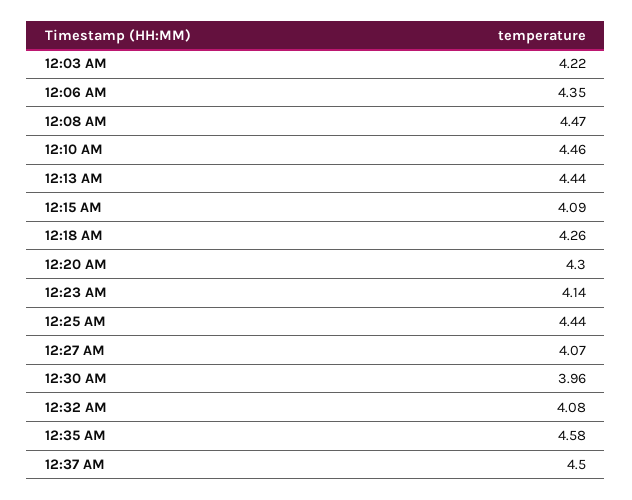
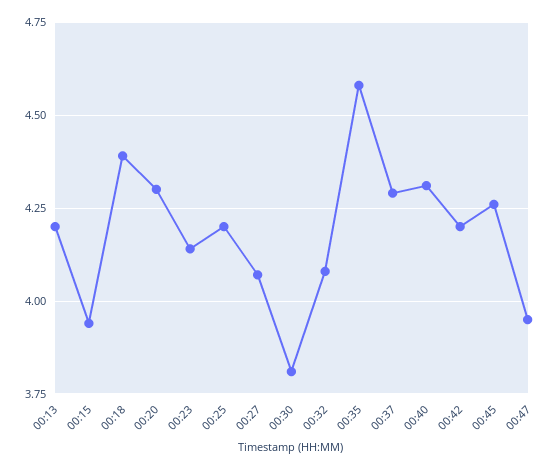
12:03 AM: 4.22 -> none
12:06 AM: 4.35 -> none
12:08 AM: 4.47 -> none
12:10 AM: 4.46 -> none
12:13 AM: 4.44 -> 4.2
12:15 AM: 4.09 -> 3.95
12:18 AM: 4.26 -> 4.4
12:25 AM: 4.44 -> 4.2
12:30 AM: 3.96 -> 3.8
12:37 AM: 4.5 -> 4.3
00:40: none -> 4.3
00:42: none -> 4.2
00:45: none -> 4.25
00:47: none -> 3.95

